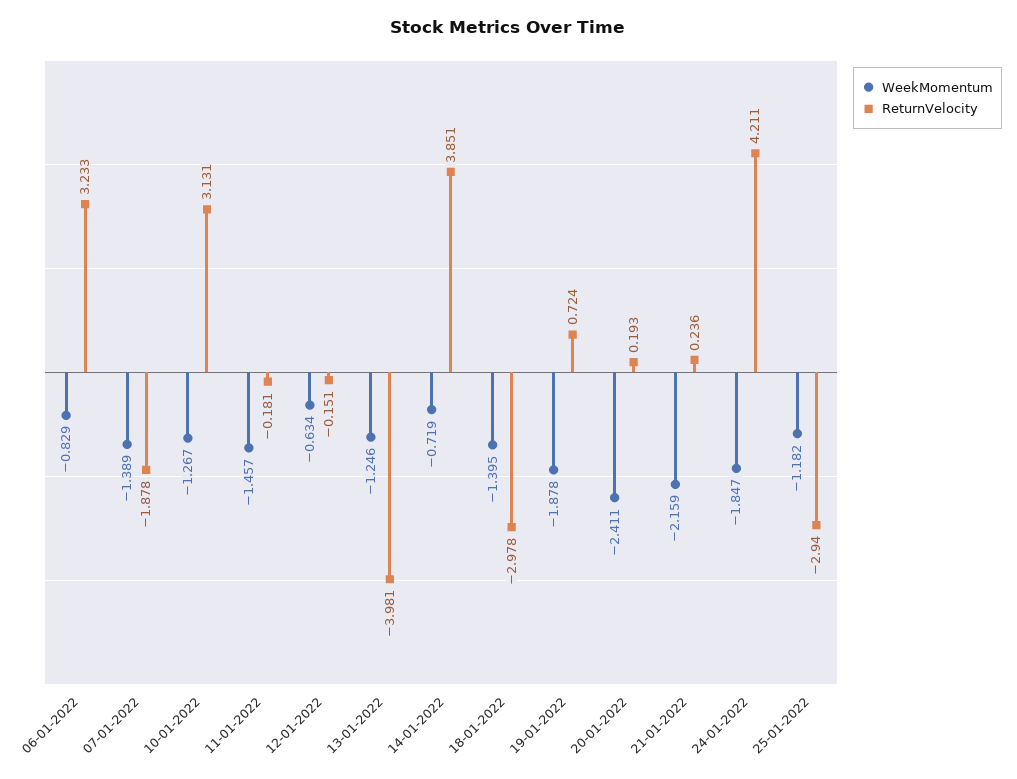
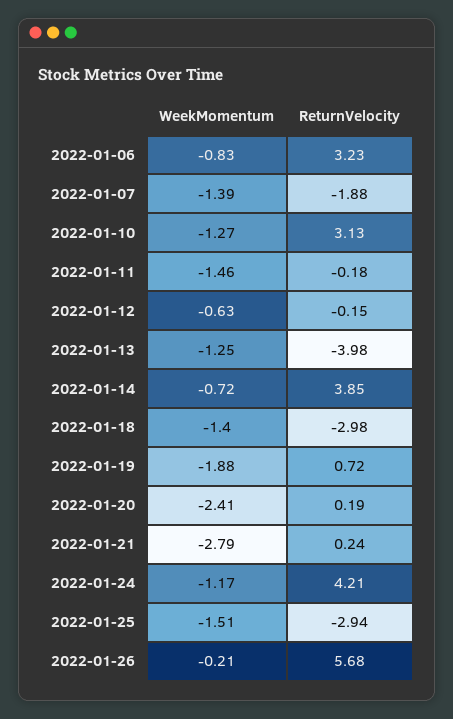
WeekMomentum, 21-01-2022: -2.159 -> -2.79
WeekMomentum, 24-01-2022: -1.847 -> -1.17
WeekMomentum, 25-01-2022: -1.182 -> -1.51
WeekMomentum, 2022-01-26: none -> -0.21
ReturnVelocity, 2022-01-26: none -> 5.68

